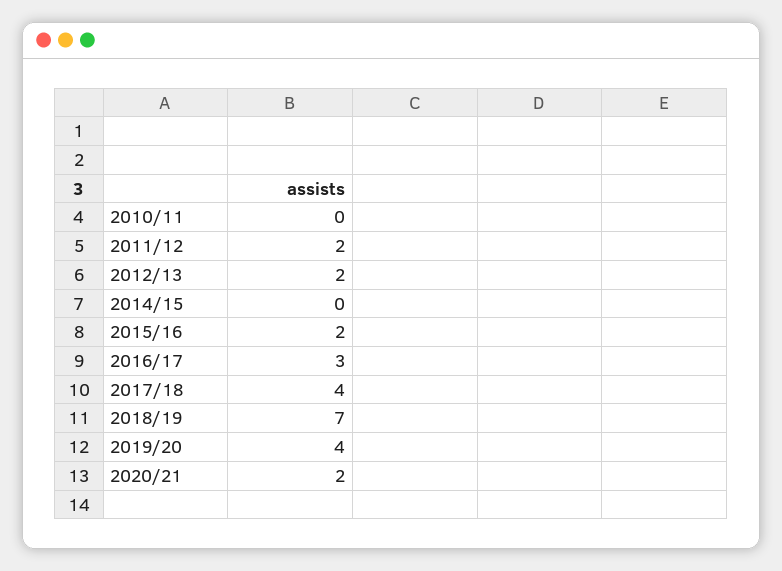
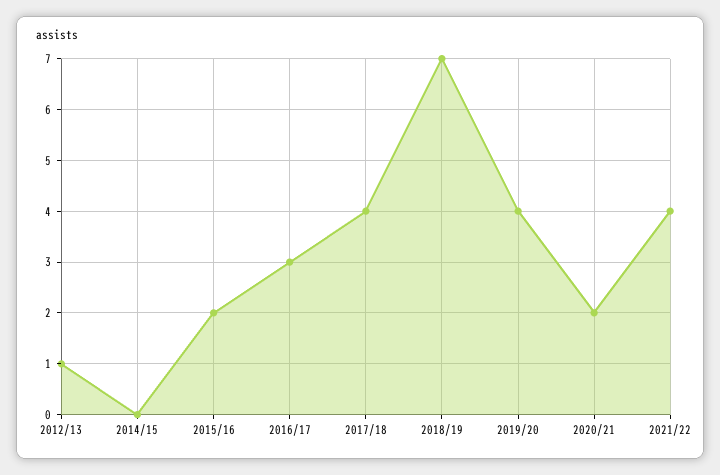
2010/11: 0 -> none
2011/12: 2 -> none
2012/13: 2 -> 1
2021/22: none -> 4

